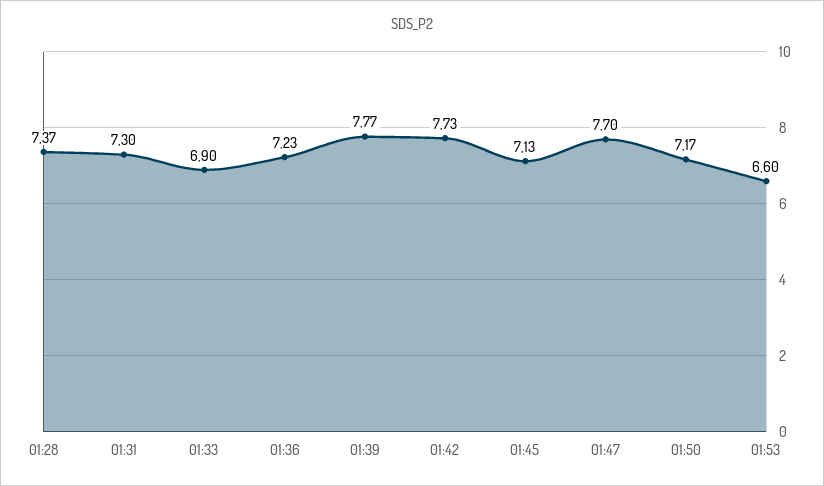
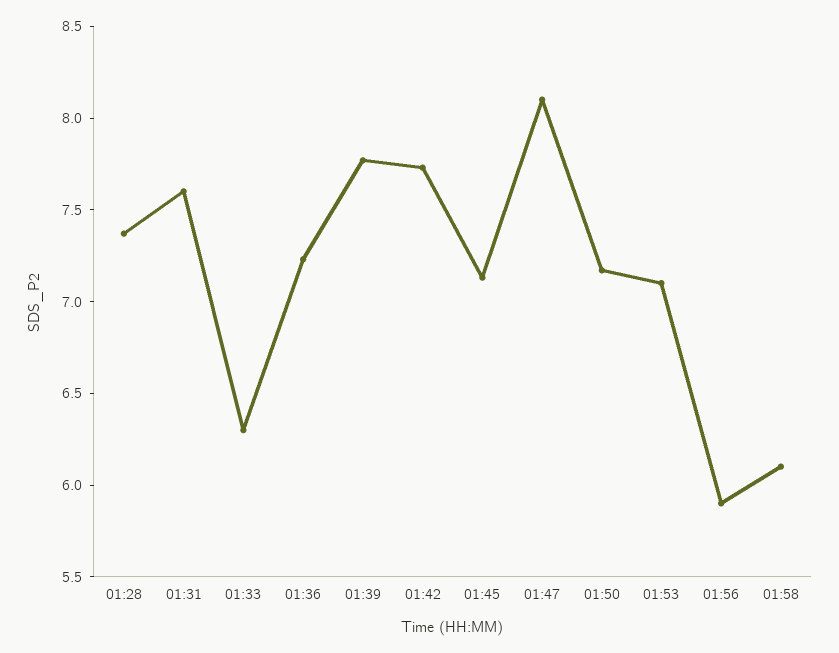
01:31: 7.3 -> 7.6
01:33: 6.9 -> 6.3
01:47: 7.7 -> 8.1
01:53: 6.6 -> 7.1
01:56: none -> 5.9
01:58: none -> 6.1

